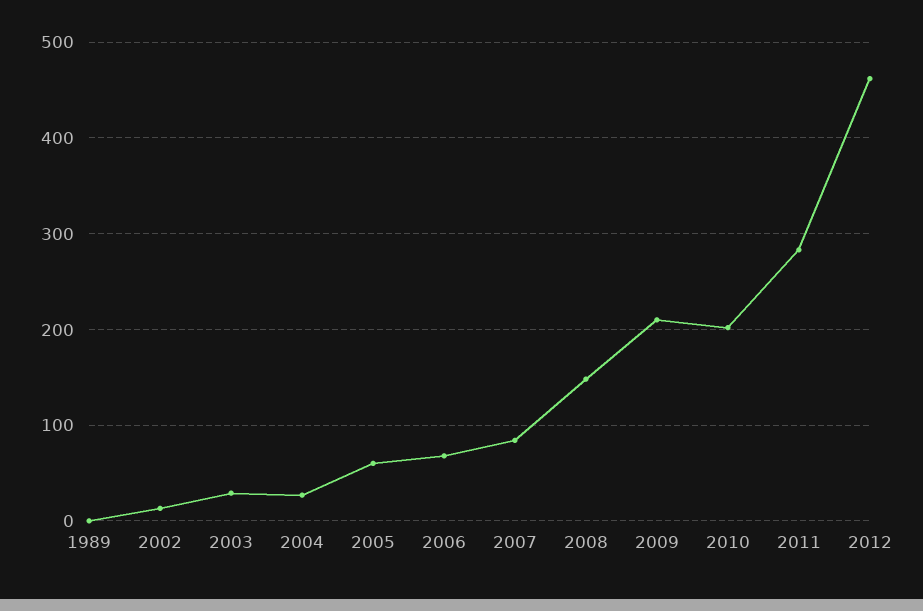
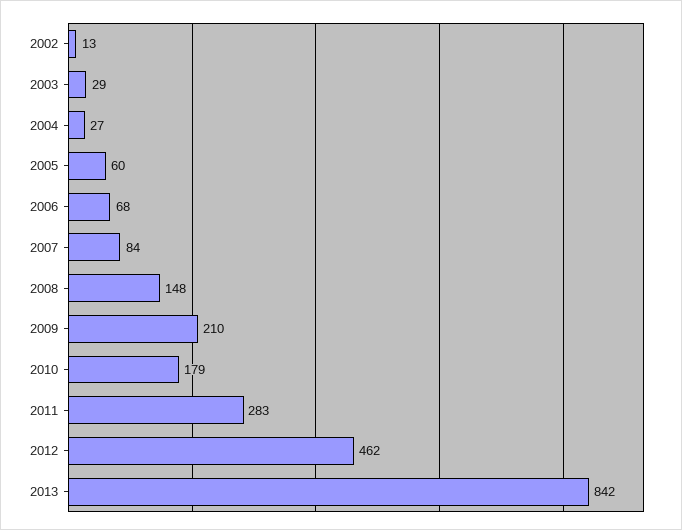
1989: 0 -> none
2010: 200 -> 179
2013: none -> 842

